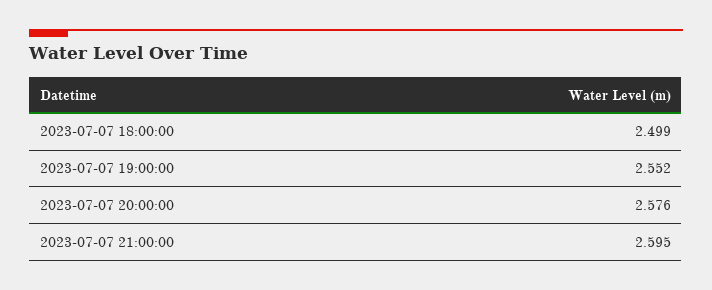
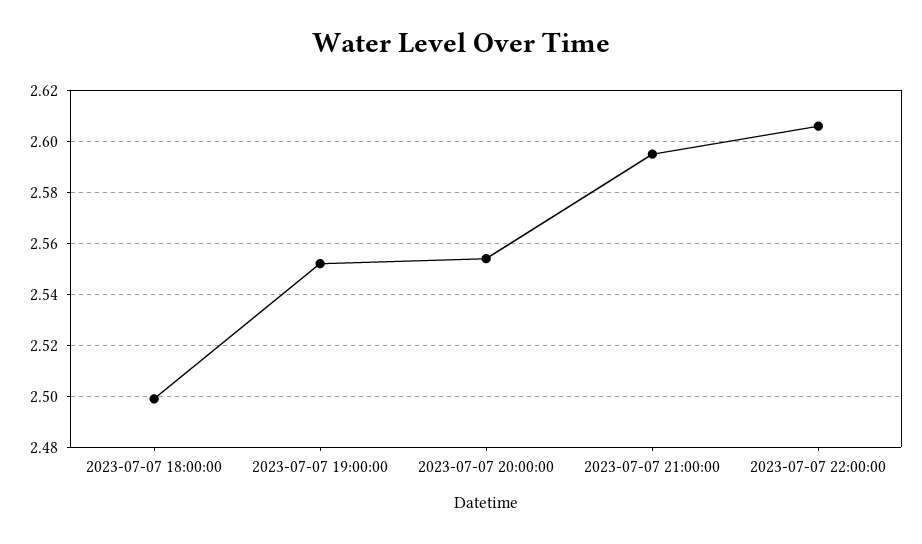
2023-07-07 20:00:00: 2.576 -> 2.555
2023-07-07 22:00:00: none -> 2.605

